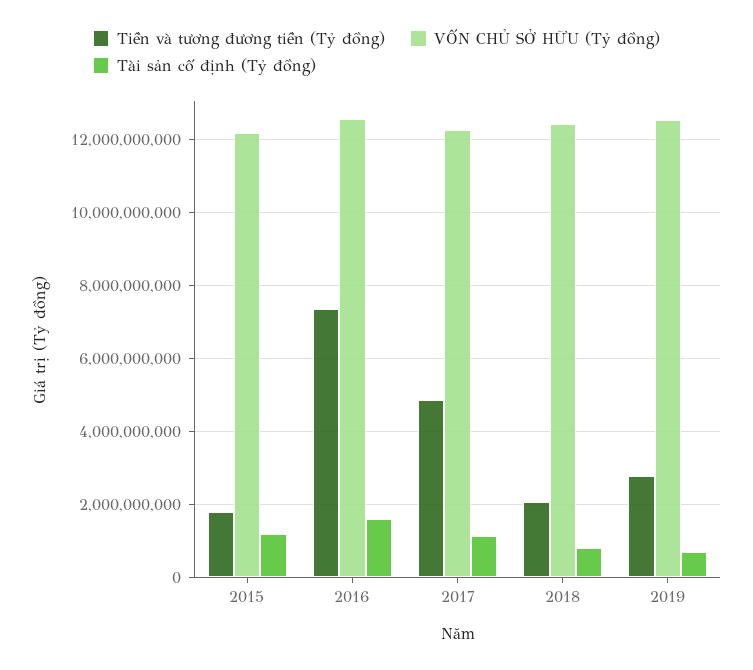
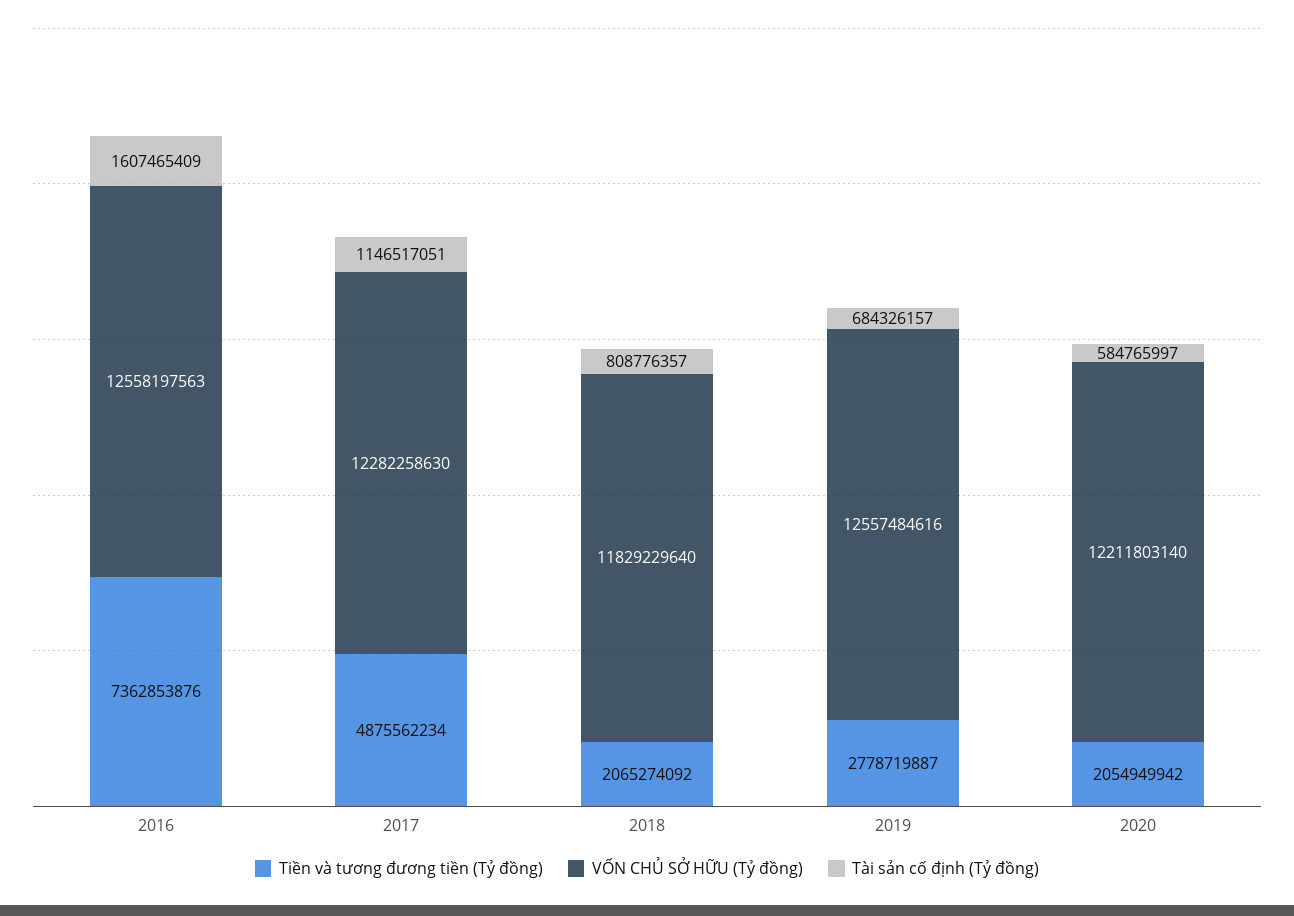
Tiền và tương đương tiền (Tỷ đồng), 2015: 1800000000 -> none
VỐN CHỦ SỞ HỮU (Tỷ đồng), 2015: 12200000000 -> none
Tài sản cố định (Tỷ đồng), 2015: 1200000000 -> none
VỐN CHỦ SỞ HỮU (Tỷ đồng), 2018: 12400000000 -> 11829229640
Tiền và tương đương tiền (Tỷ đồng), 2020: none -> 2054949942
VỐN CHỦ SỞ HỮU (Tỷ đồng), 2020: none -> 12211803140
Tài sản cố định (Tỷ đồng), 2020: none -> 584765997

